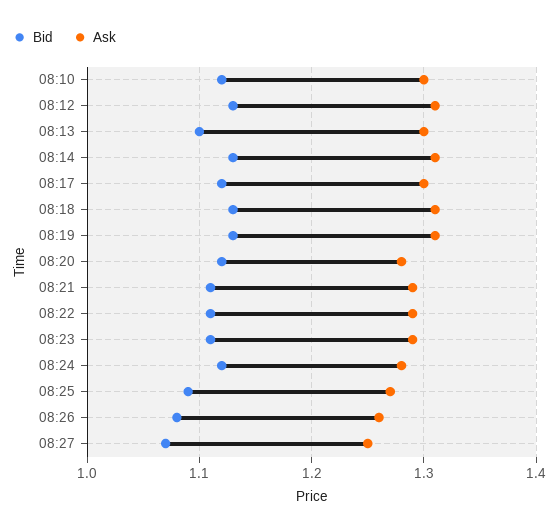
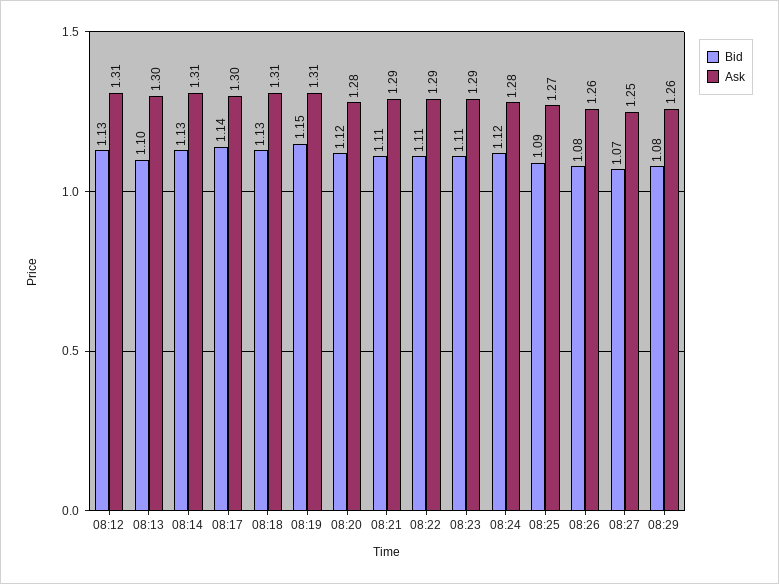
Bid, 08:10: 1.12 -> none
Ask, 08:10: 1.3 -> none
Bid, 08:17: 1.12 -> 1.14
Bid, 08:19: 1.13 -> 1.15
Bid, 08:29: none -> 1.08
Ask, 08:29: none -> 1.26

